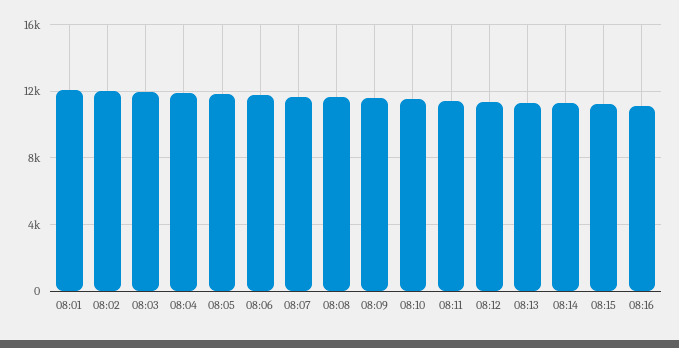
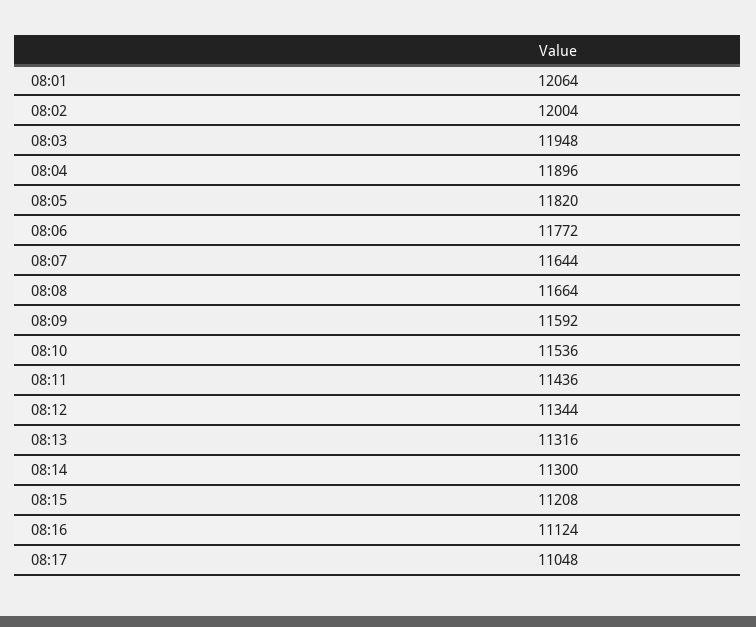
08:17: none -> 11048

